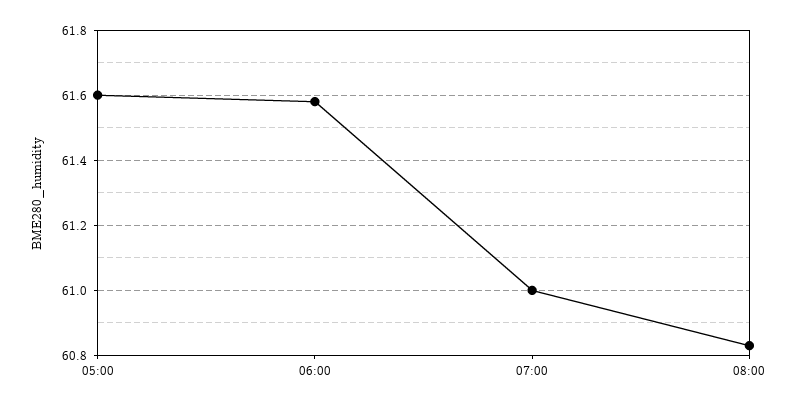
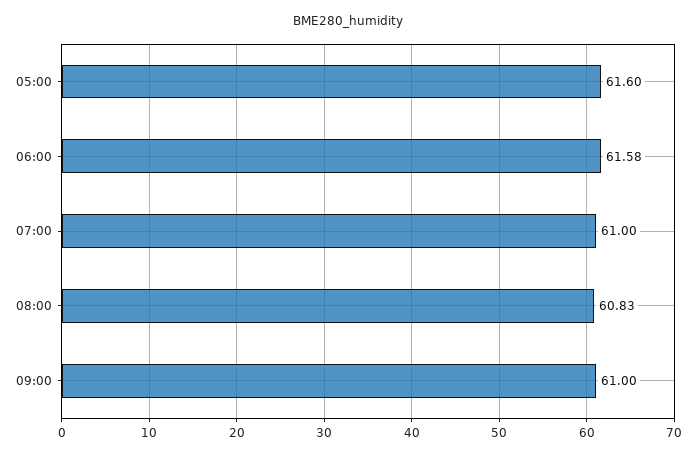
09:00: none -> 61

